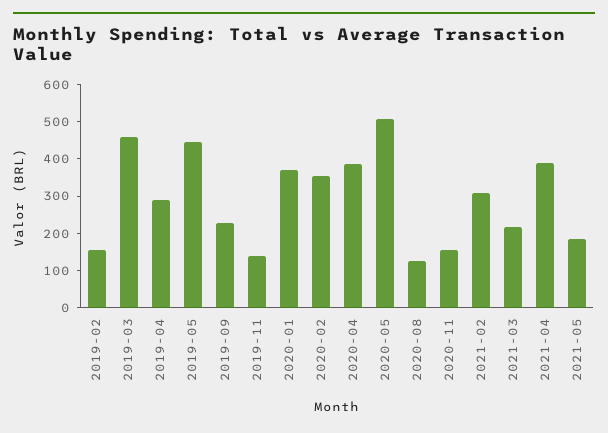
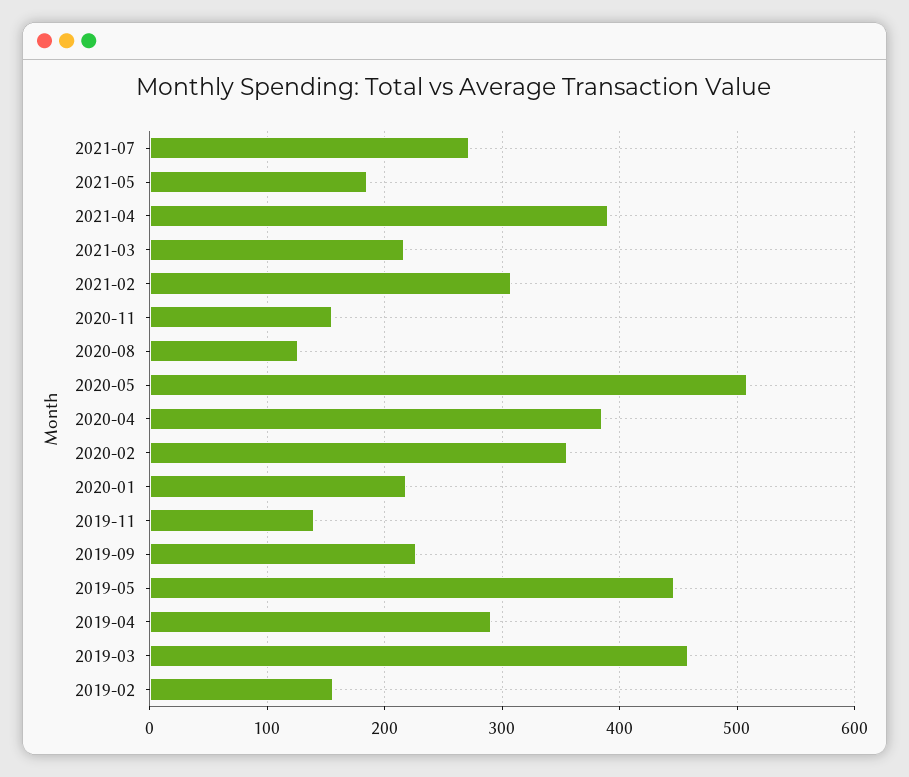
2020-01: 375 -> 220
2021-07: none -> 270

